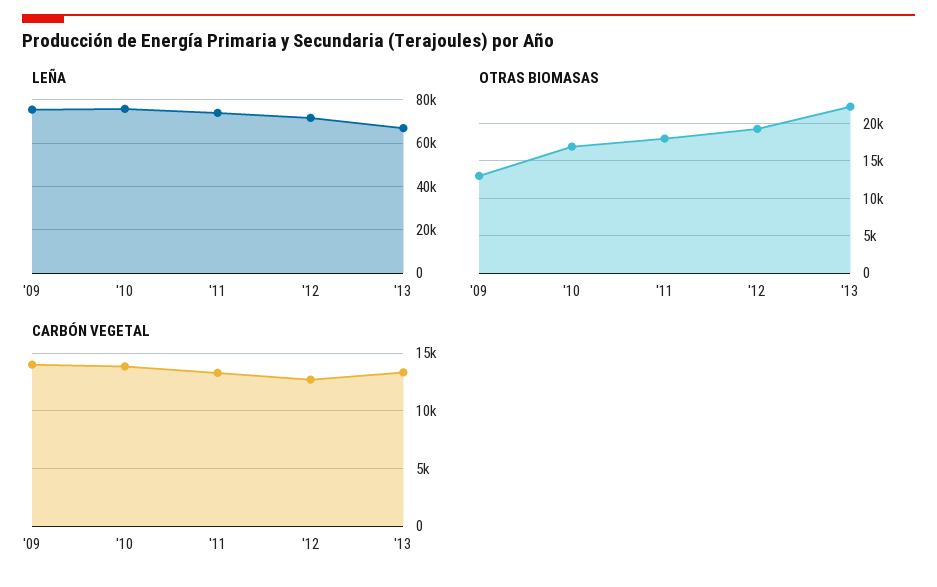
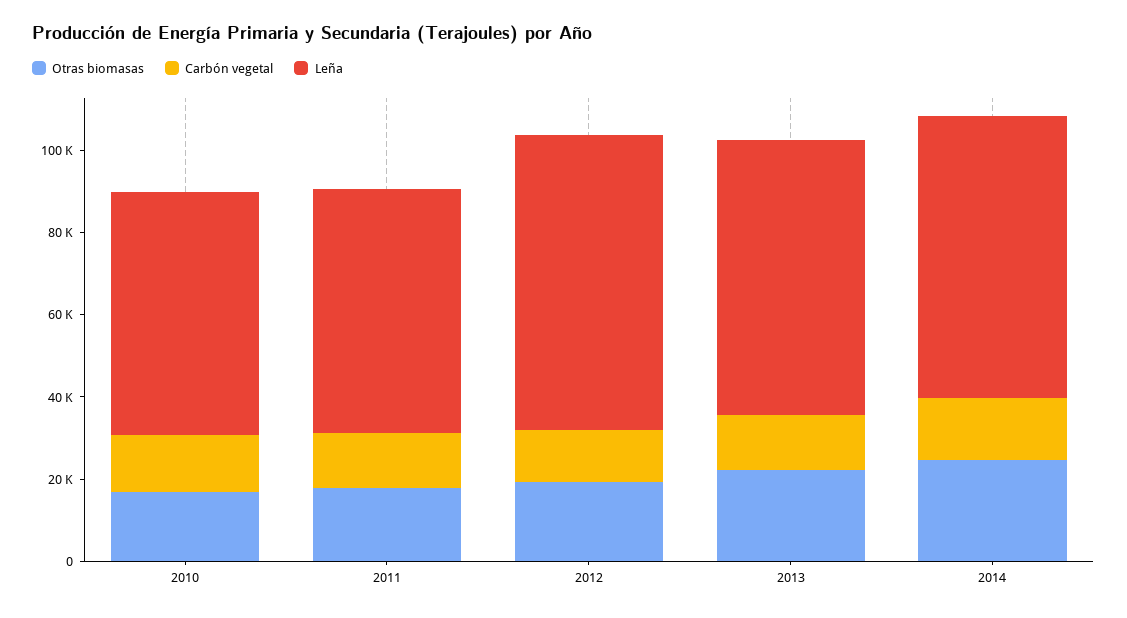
LEÑA, '09: 75000 -> none
LEÑA, '10: 75000 -> 60000
LEÑA, '11: 75000 -> 60000
OTRAS BIOMASAS, '09: 13000 -> none
CARBÓN VEGETAL, '09: 14000 -> none
OTRAS BIOMASAS, 2014: none -> 25000
CARBÓN VEGETAL, 2014: none -> 15000
LEÑA, 2014: none -> 70000

